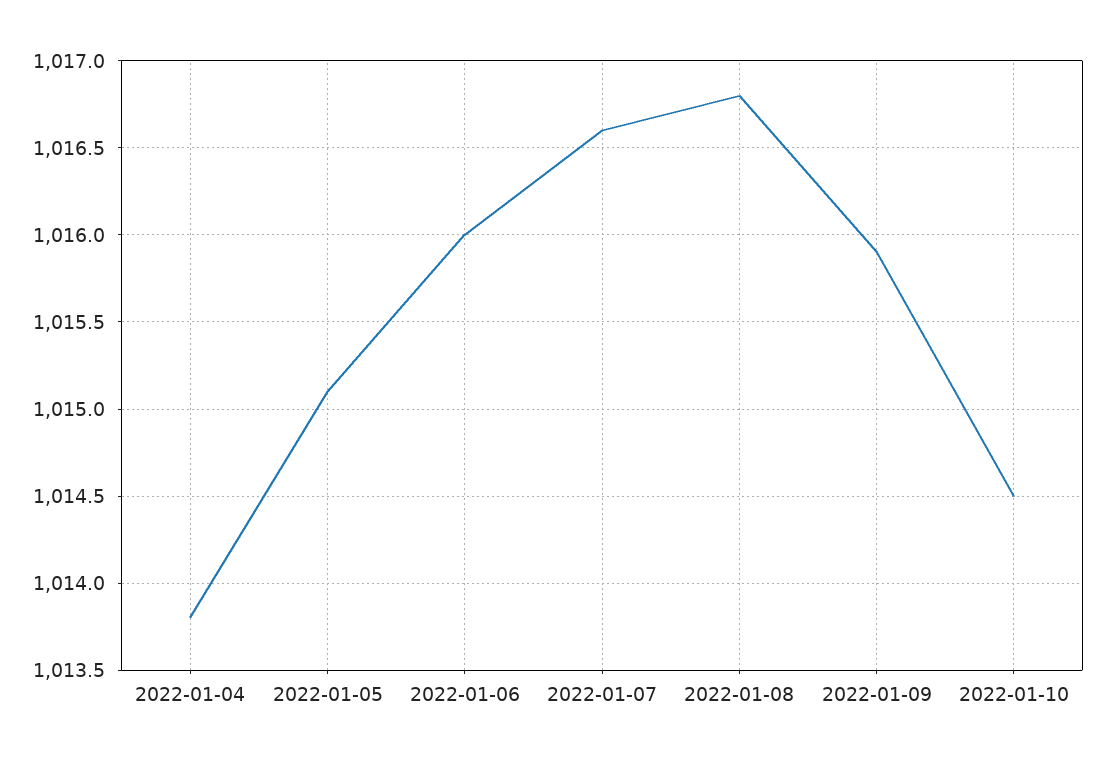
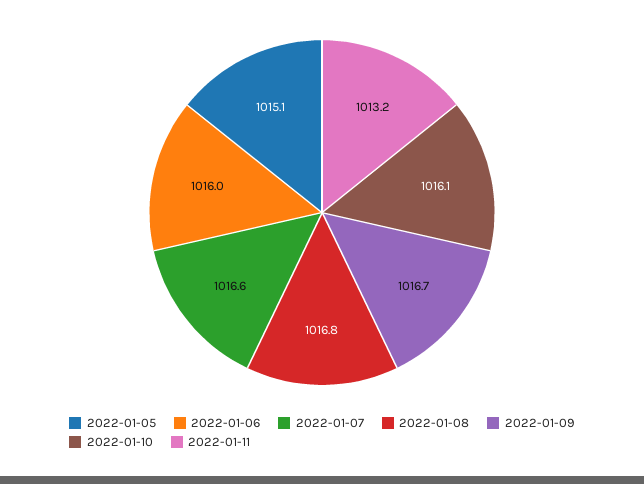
2022-01-04: 1013.8 -> none
2022-01-09: 1015.9 -> 1016.7
2022-01-10: 1014.5 -> 1016.1
2022-01-11: none -> 1013.2

